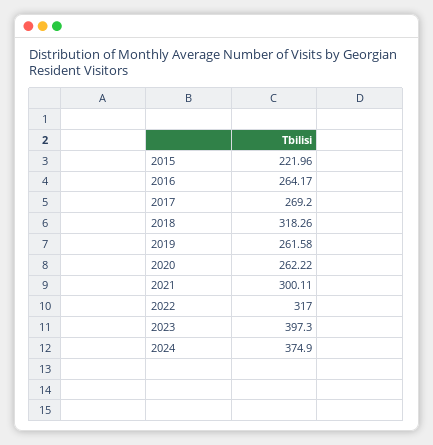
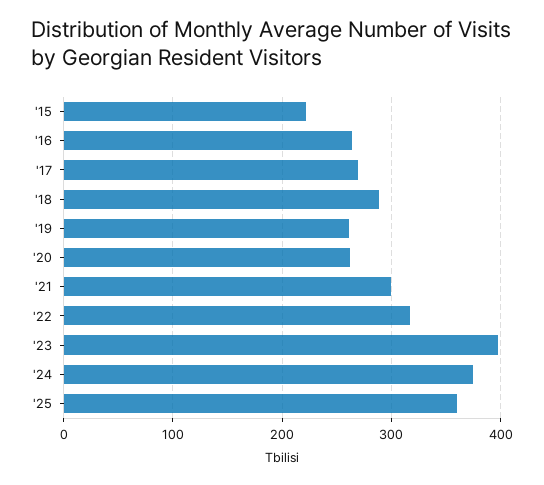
2018: 318.26 -> 290
'25: none -> 360

